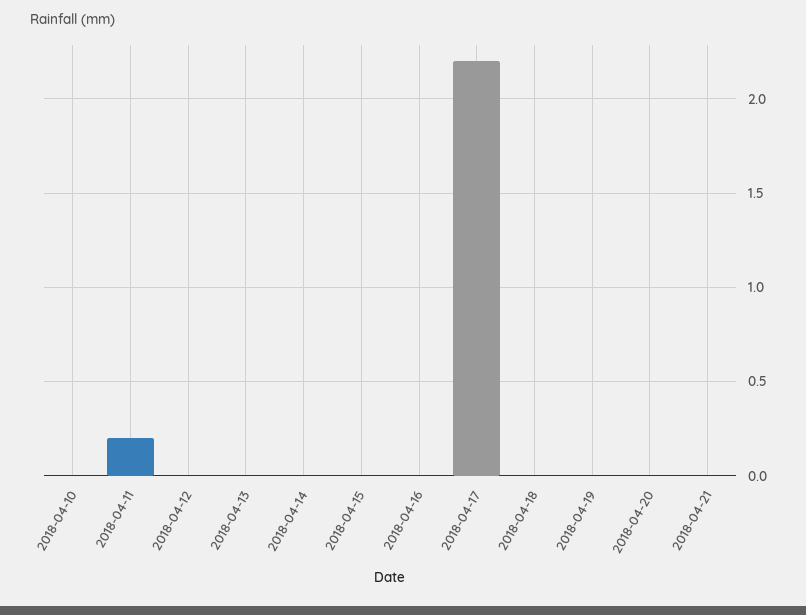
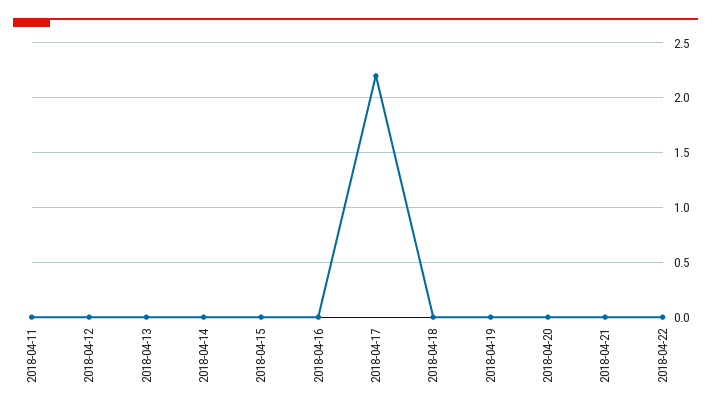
2018-04-10: 0 -> none
2018-04-11: 0.2 -> 0
2018-04-22: none -> 0

